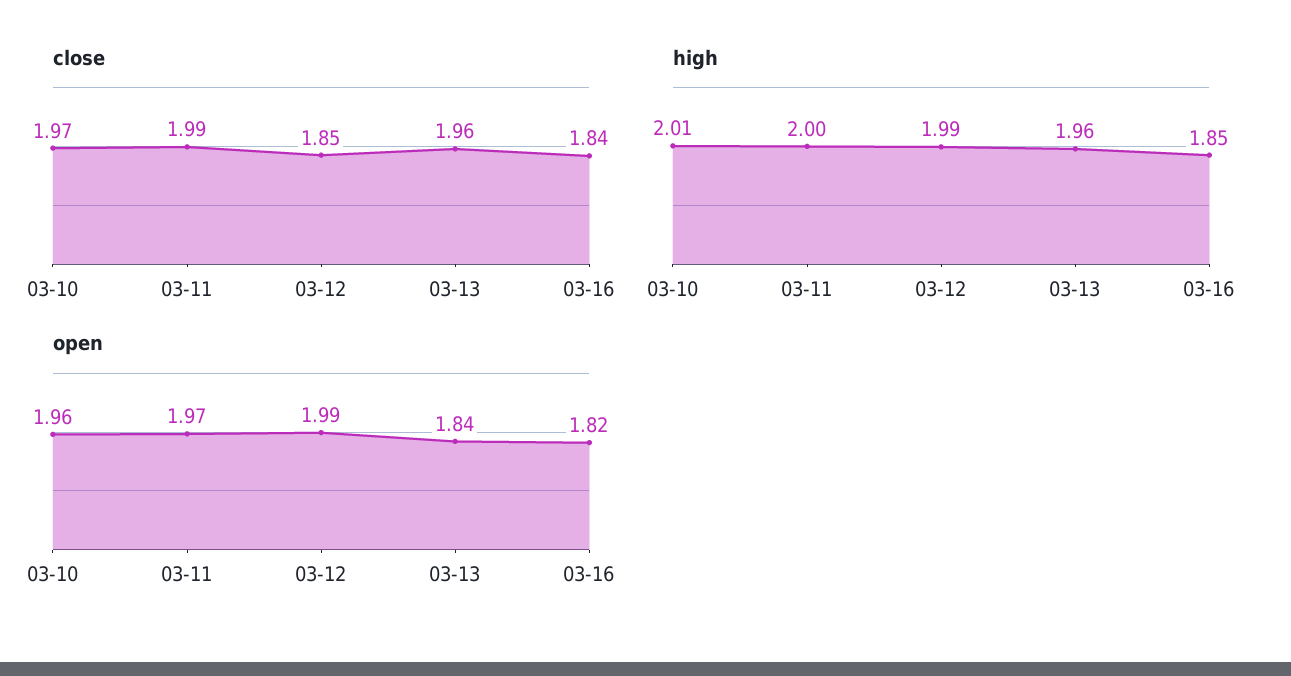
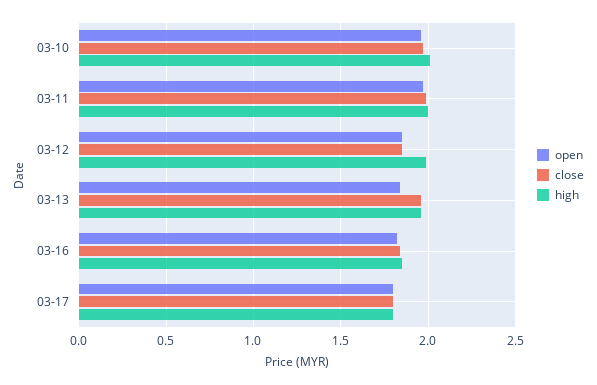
open, 03-12: 1.99 -> 1.85
open, 03-17: none -> 1.8
close, 03-17: none -> 1.8
high, 03-17: none -> 1.8

